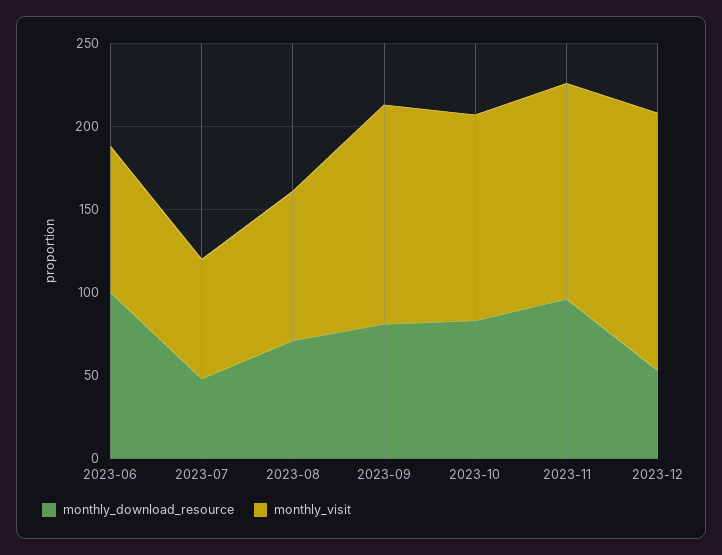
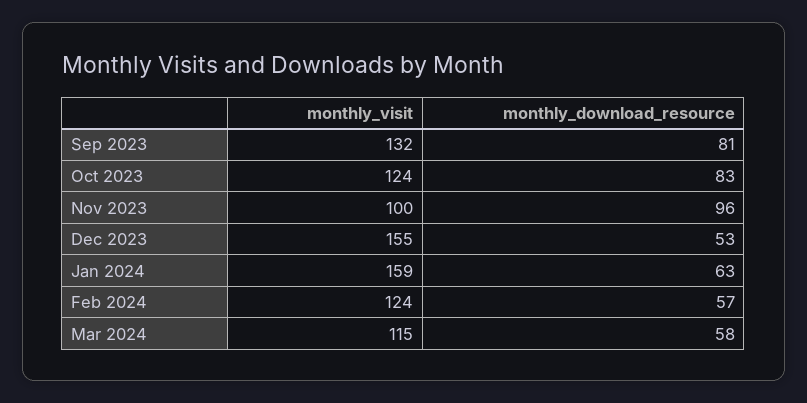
monthly_download_resource, 2023-06: 100 -> none
monthly_visit, 2023-06: 90 -> none
monthly_download_resource, 2023-07: 50 -> none
monthly_visit, 2023-07: 70 -> none
monthly_download_resource, 2023-08: 70 -> none
monthly_visit, 2023-08: 90 -> none
monthly_visit, 2023-11: 130 -> 100
monthly_visit, Jan 2024: none -> 159
monthly_download_resource, Jan 2024: none -> 63
monthly_visit, Feb 2024: none -> 124
monthly_download_resource, Feb 2024: none -> 57
monthly_visit, Mar 2024: none -> 115
monthly_download_resource, Mar 2024: none -> 58

